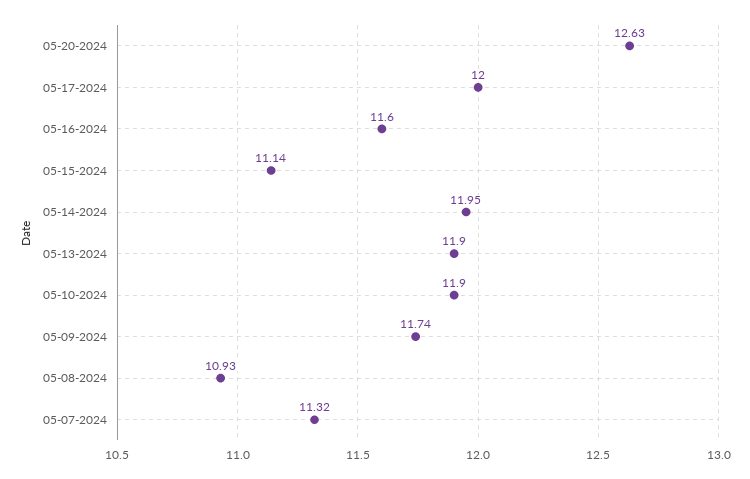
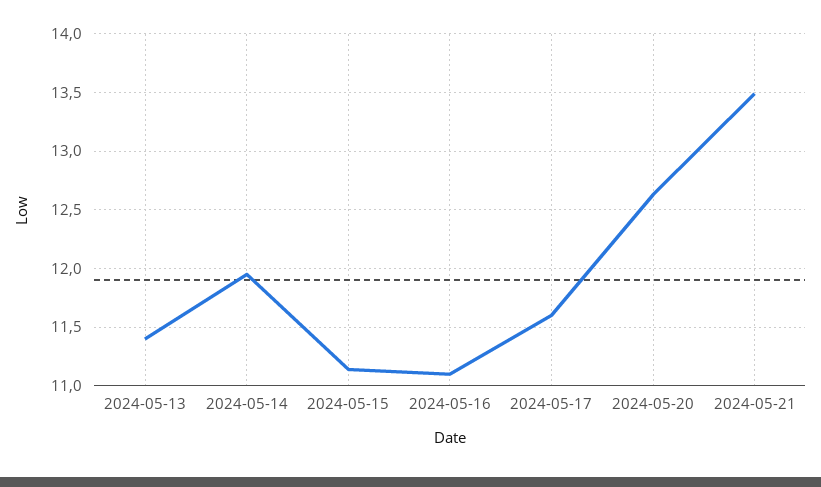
05-17-2024: 12 -> 11.6
05-16-2024: 11.6 -> 11.1
05-13-2024: 11.9 -> 11.4
05-10-2024: 11.9 -> none
05-09-2024: 11.74 -> none
05-08-2024: 10.93 -> none
05-07-2024: 11.32 -> none
2024-05-21: none -> 13.5

